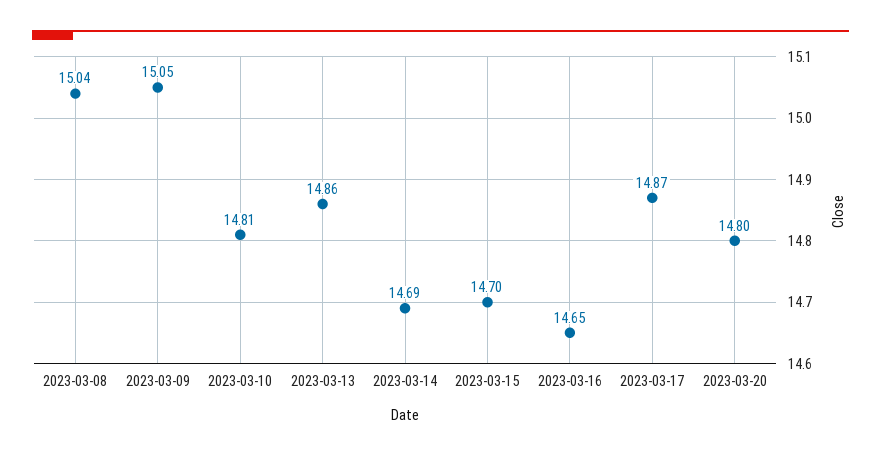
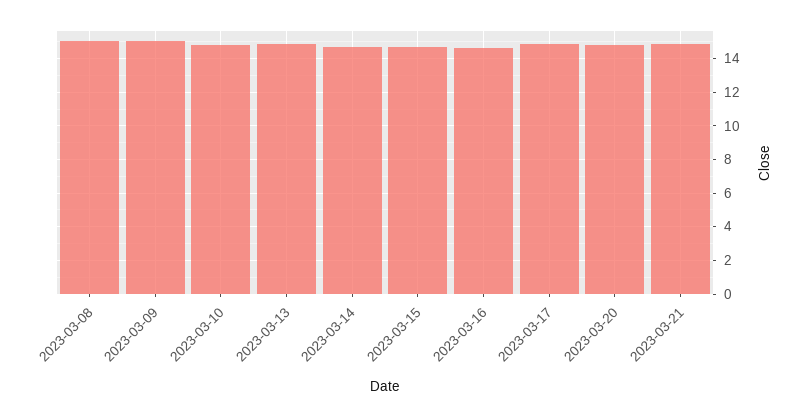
2023-03-21: none -> 15

